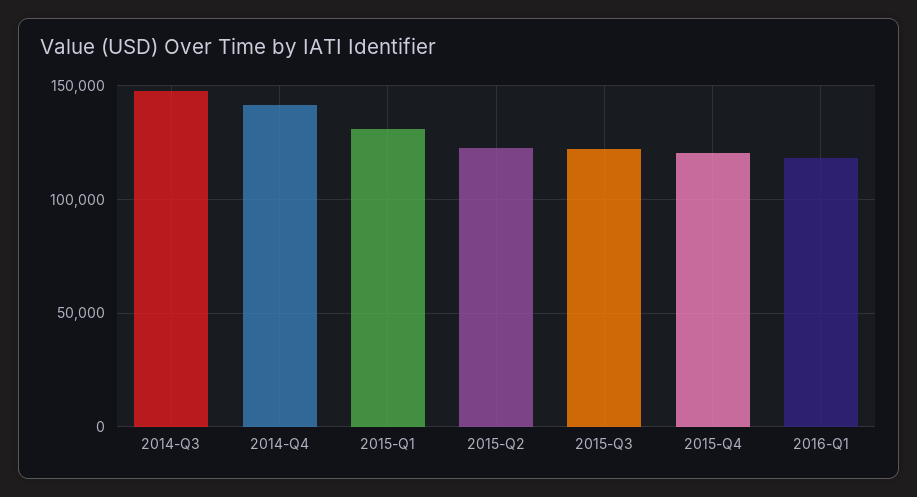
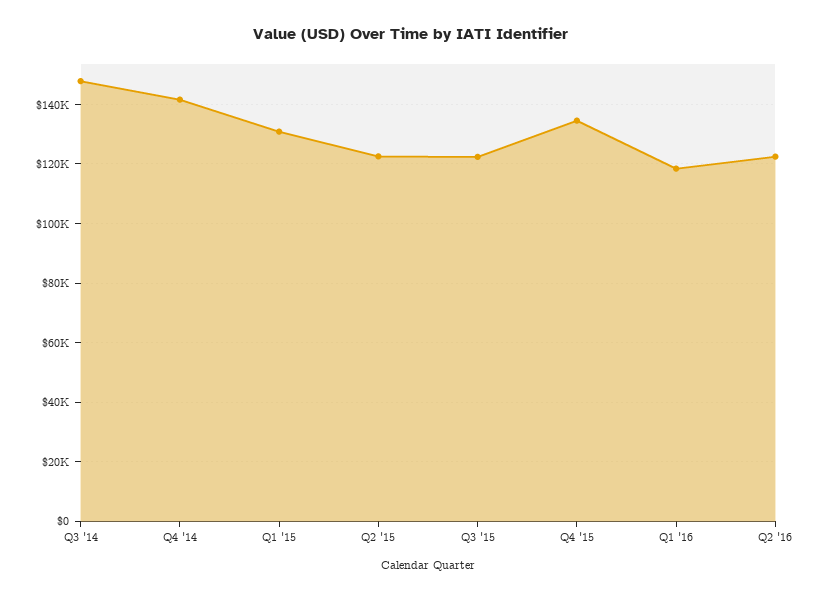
2015-Q4: 120000 -> 135000
Q2 '16: none -> 122500

